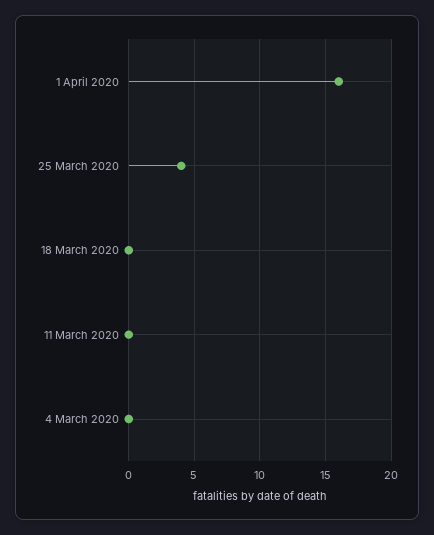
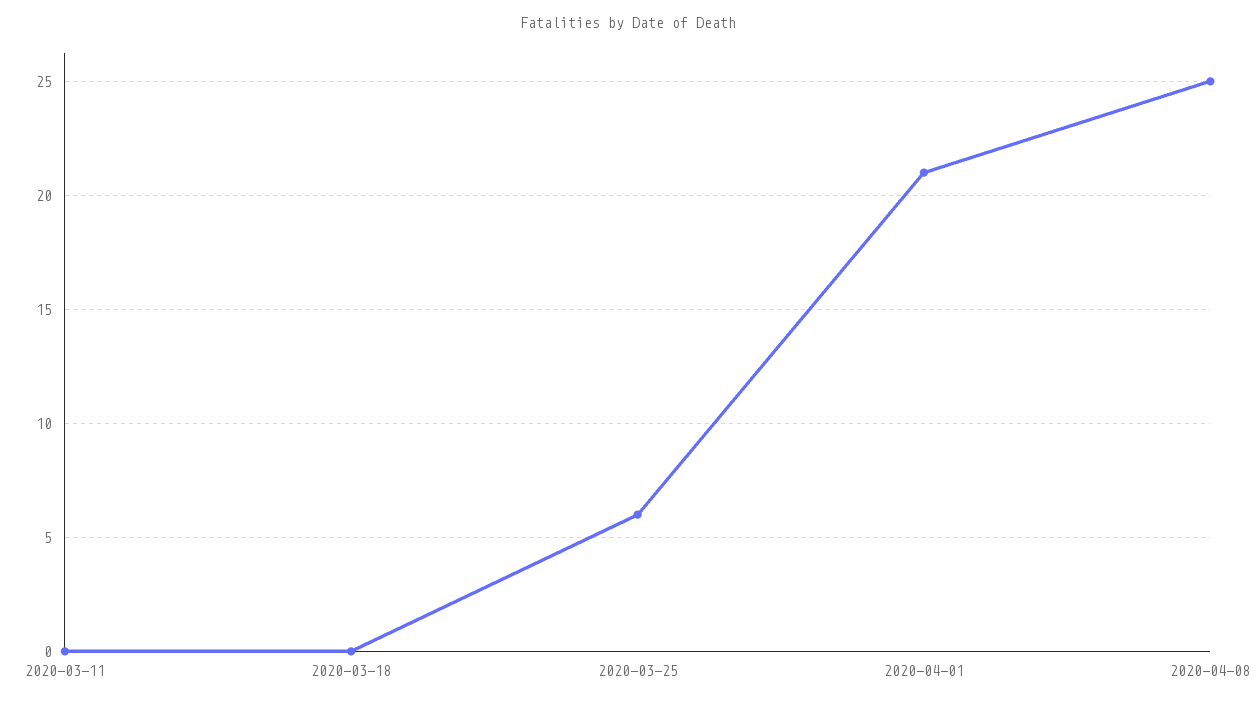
1 April 2020: 16 -> 21
25 March 2020: 4 -> 6
4 March 2020: 0 -> none
2020-04-08: none -> 25

